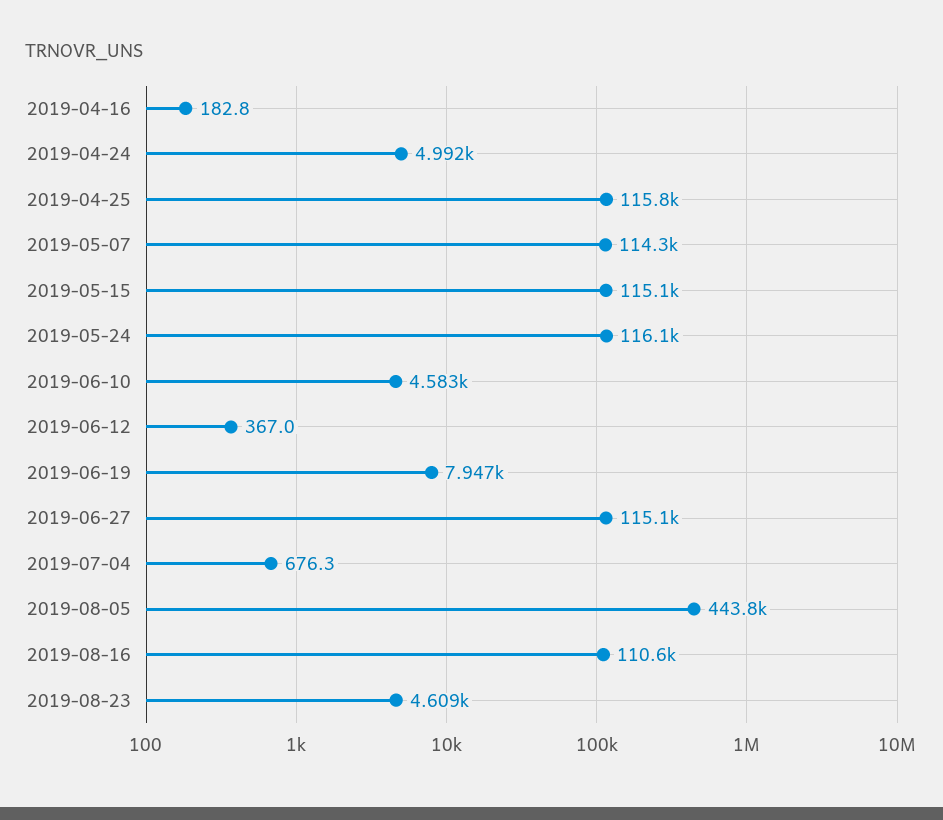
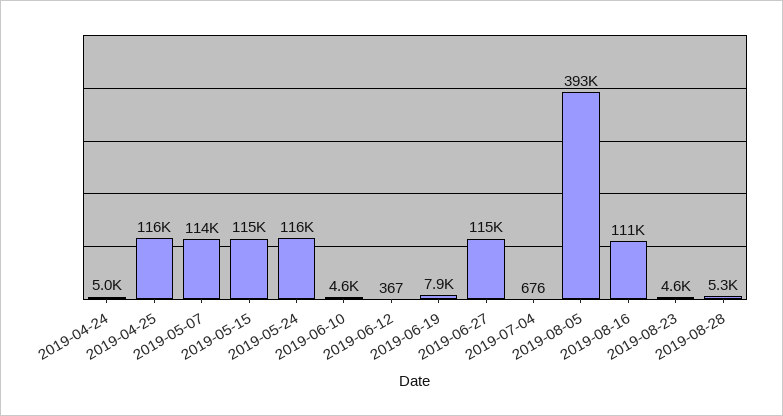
2019-04-16: 182.8 -> none
2019-08-05: 443800 -> 393000
2019-08-28: none -> 5300

